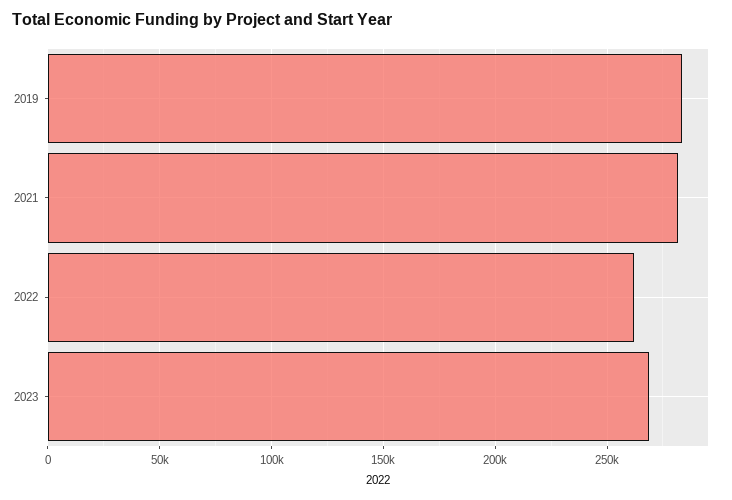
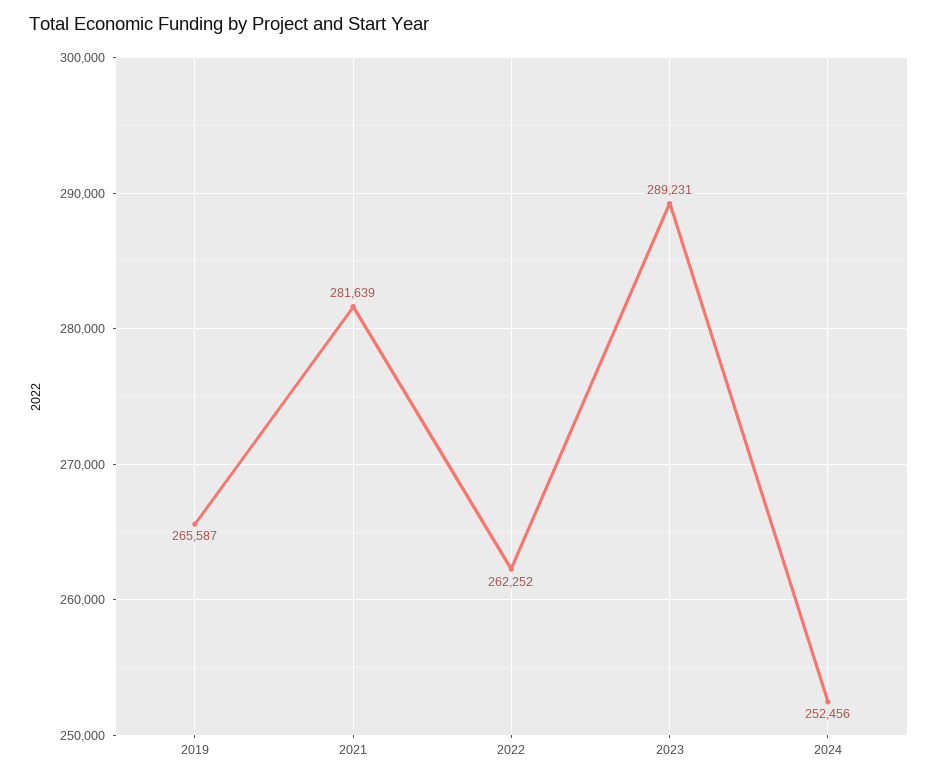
2019: 285000 -> 265587
2023: 270000 -> 289231
2024: none -> 252456

